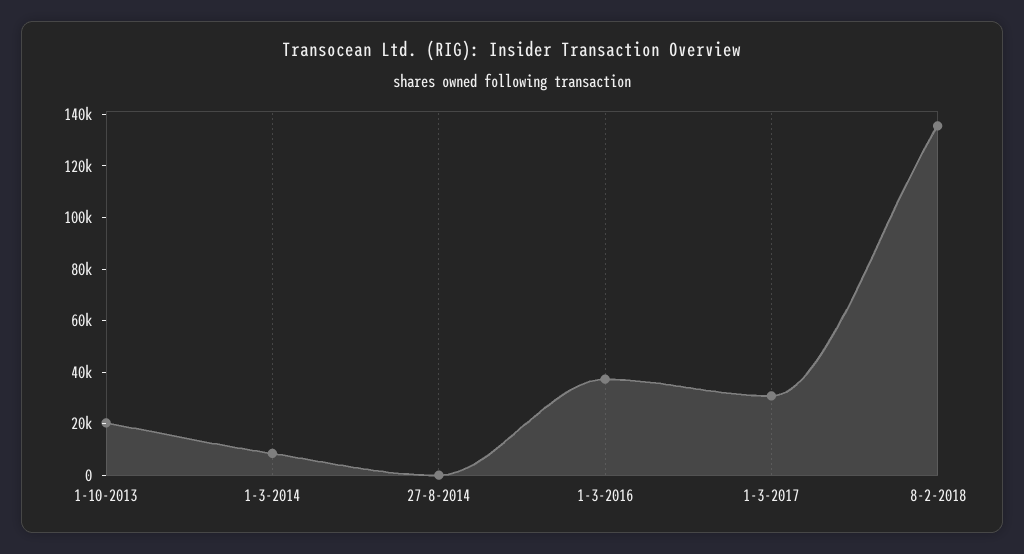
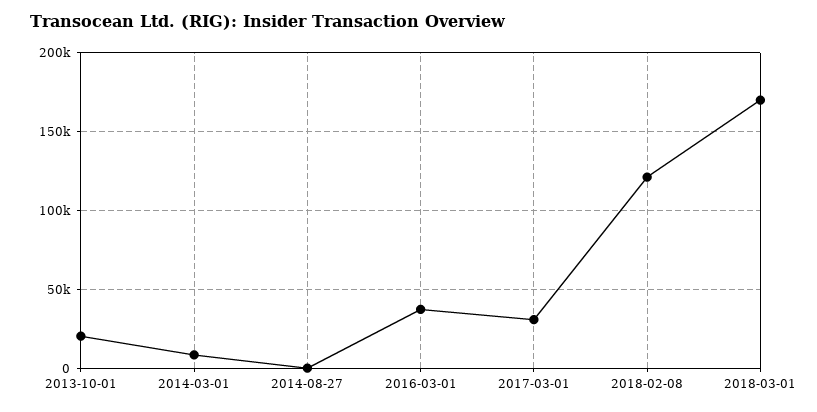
8-2-2018: 135000 -> 120000
2018-03-01: none -> 170000

